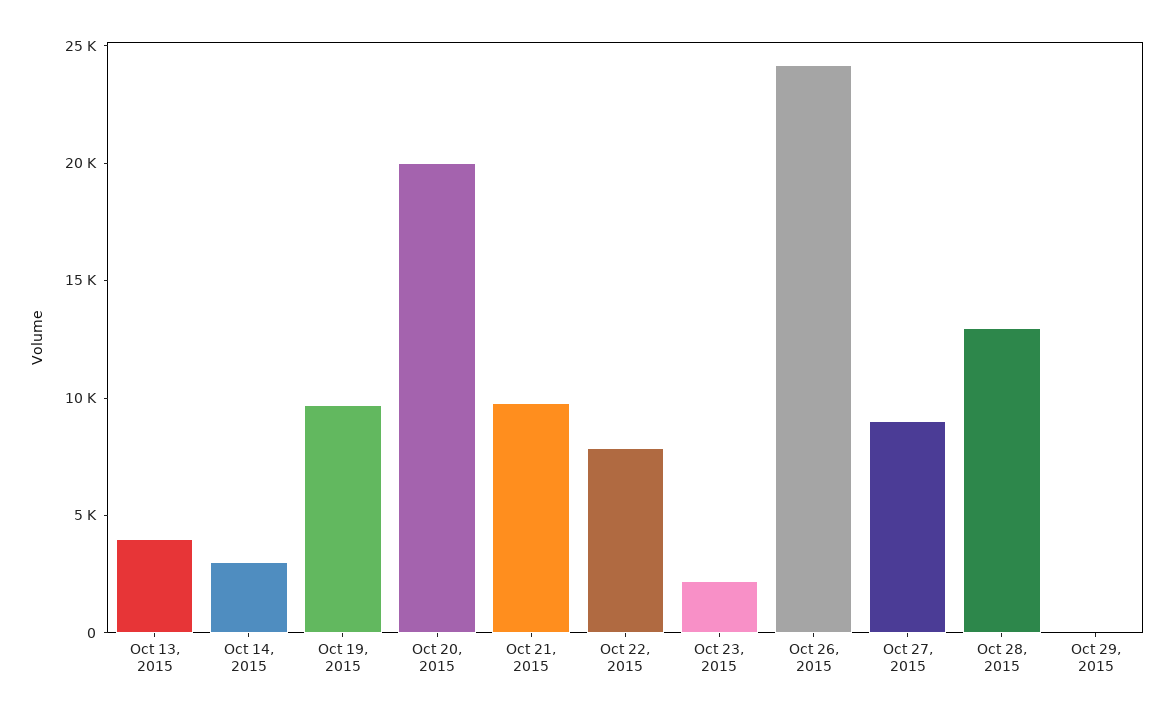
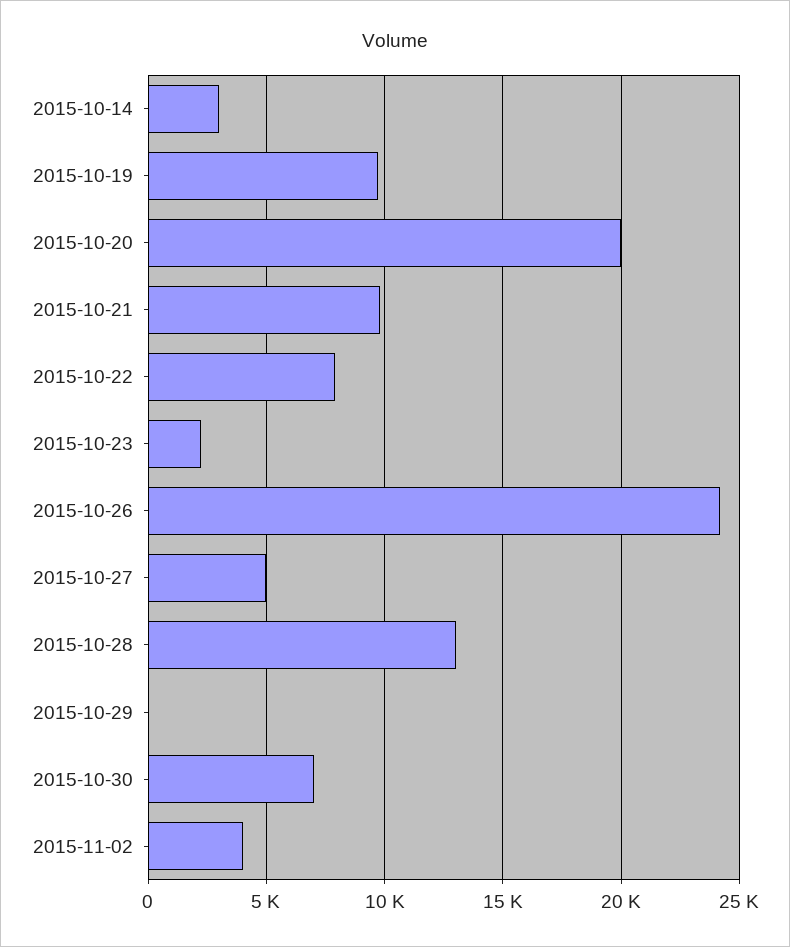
Oct 13, 2015: 4000 -> none
Oct 27, 2015: 9000 -> 5000
2015-10-30: none -> 7000
2015-11-02: none -> 4000

